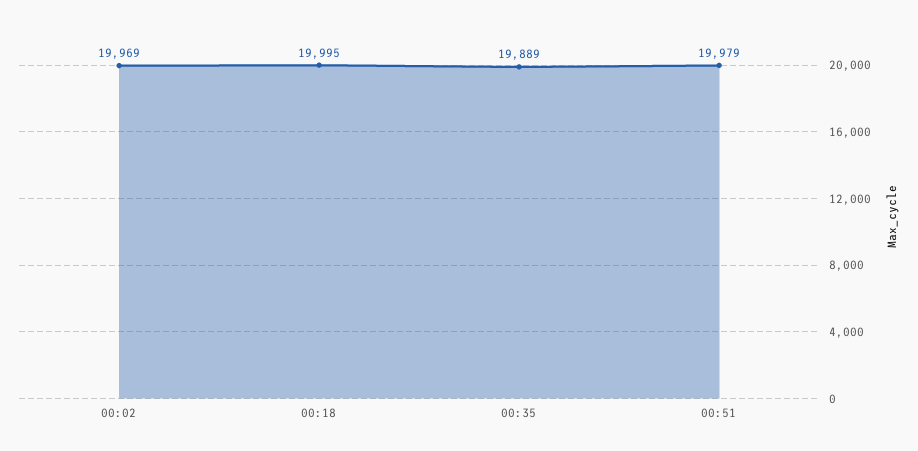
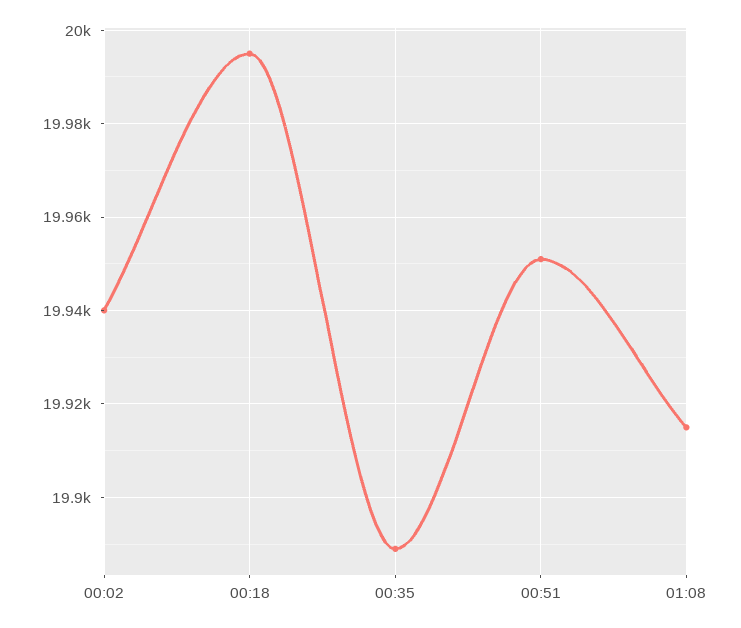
00:02: 19969 -> 19940
00:51: 19979 -> 19950
01:08: none -> 19915

